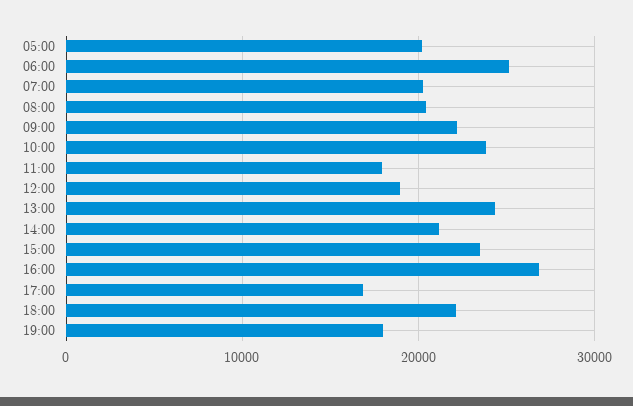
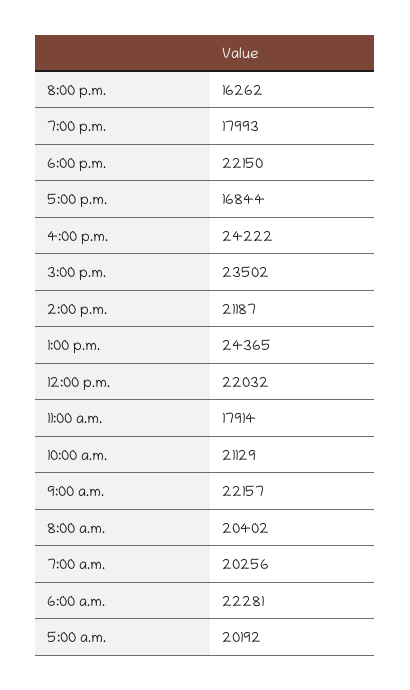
06:00: 25000 -> 22281
10:00: 24000 -> 21129
12:00: 19000 -> 22032
16:00: 27000 -> 24222
8:00 p.m.: none -> 16262

